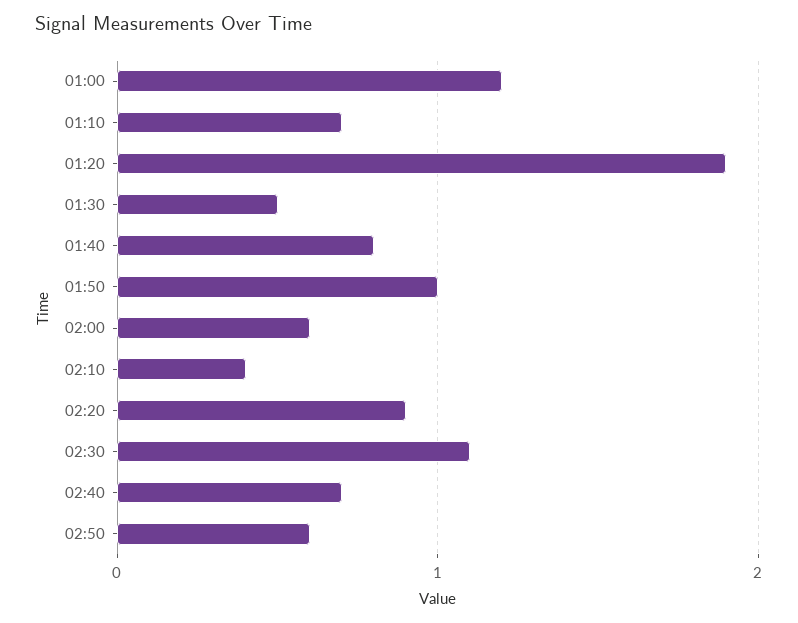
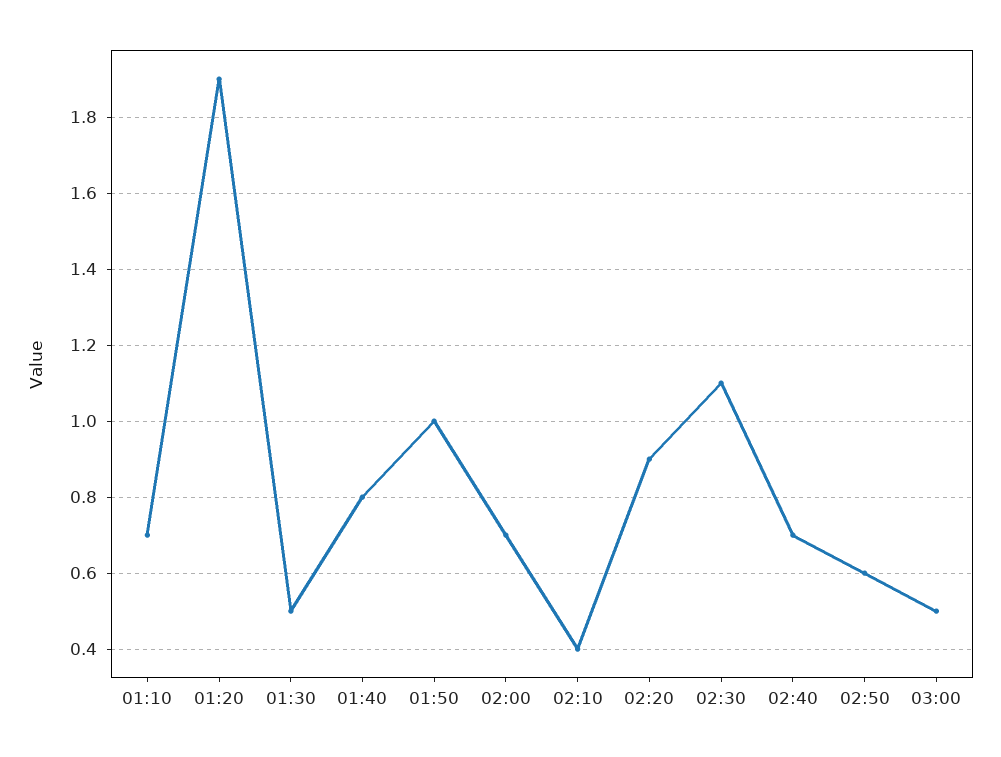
01:00: 1.2 -> none
02:00: 0.6 -> 0.7
03:00: none -> 0.5

